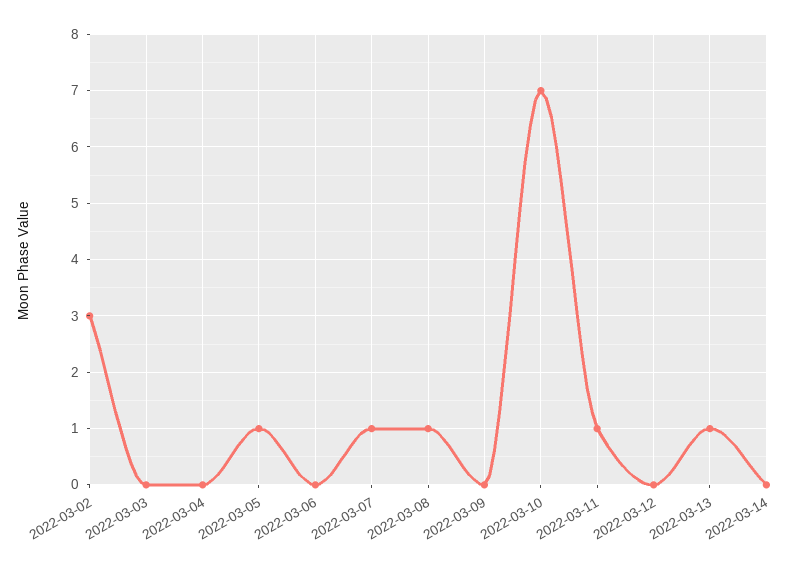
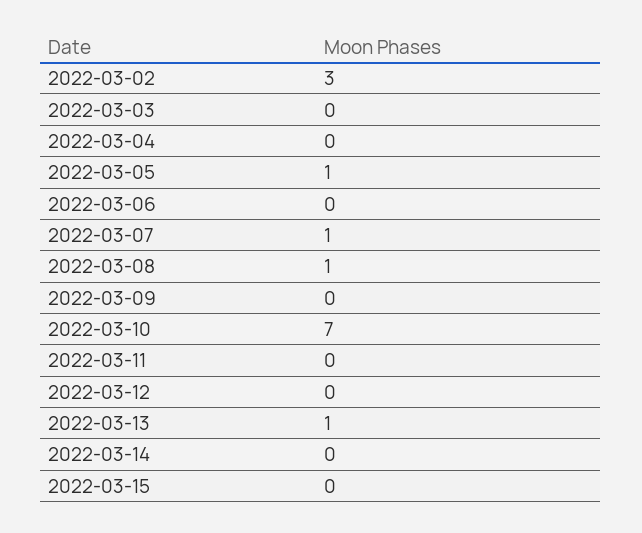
2022-03-11: 1 -> 0
2022-03-15: none -> 0

